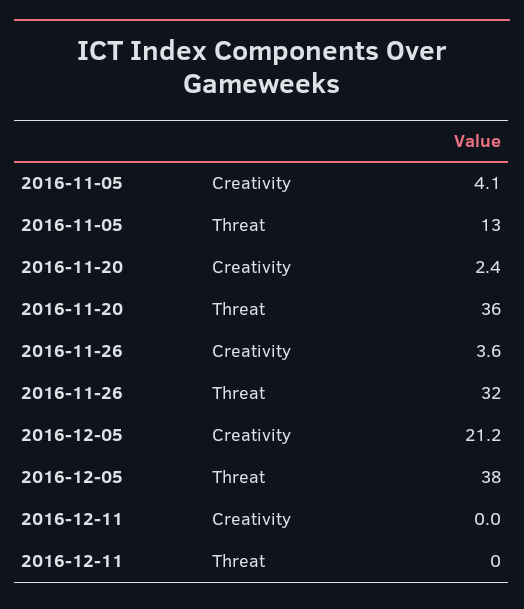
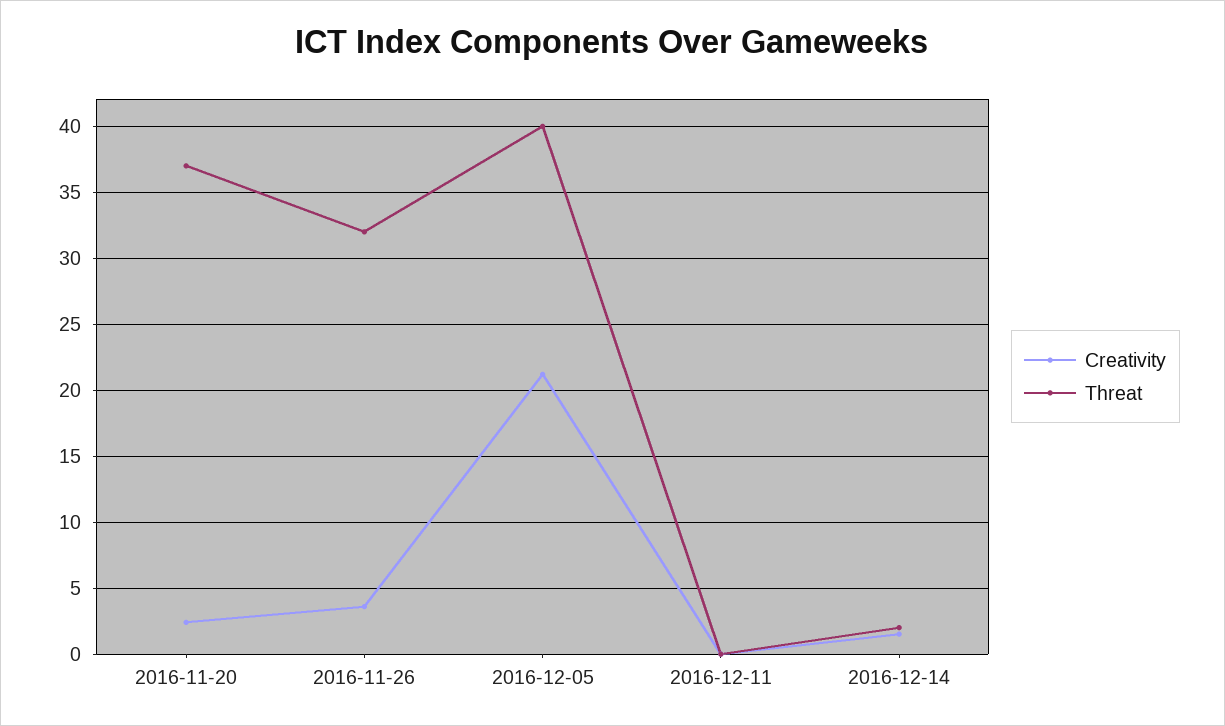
Creativity, 2016-11-05: 4.1 -> none
Threat, 2016-11-05: 13 -> none
Threat, 2016-11-20: 36 -> 37
Threat, 2016-12-05: 38 -> 40
Creativity, 2016-12-14: none -> 1.5
Threat, 2016-12-14: none -> 2

